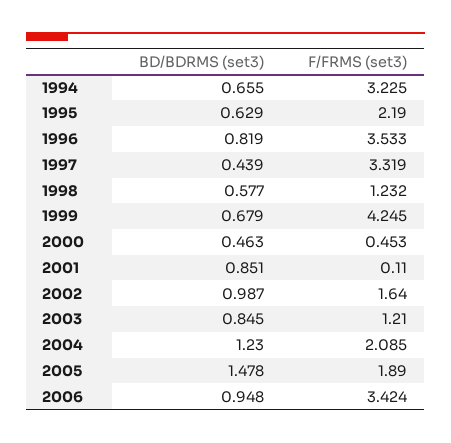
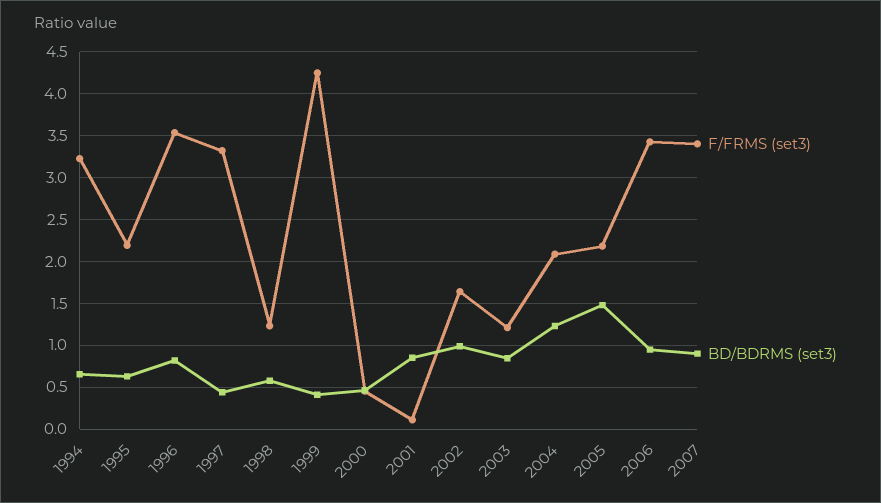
BD/BDRMS (set3), 1999: 0.679 -> 0.4
F/FRMS (set3), 2005: 1.89 -> 2.2
F/FRMS (set3), 2007: none -> 3.4
BD/BDRMS (set3), 2007: none -> 0.9

